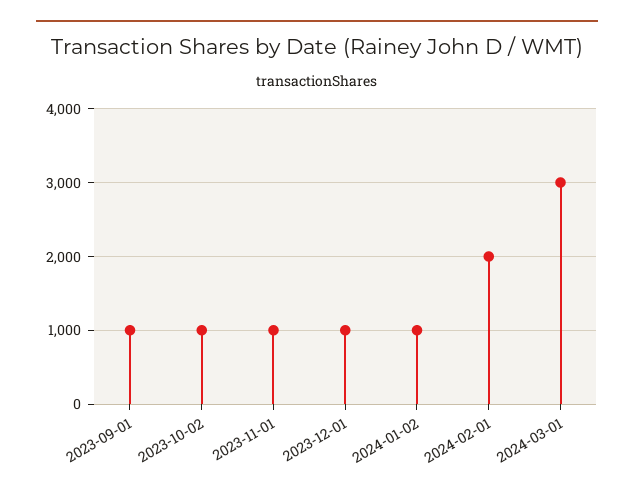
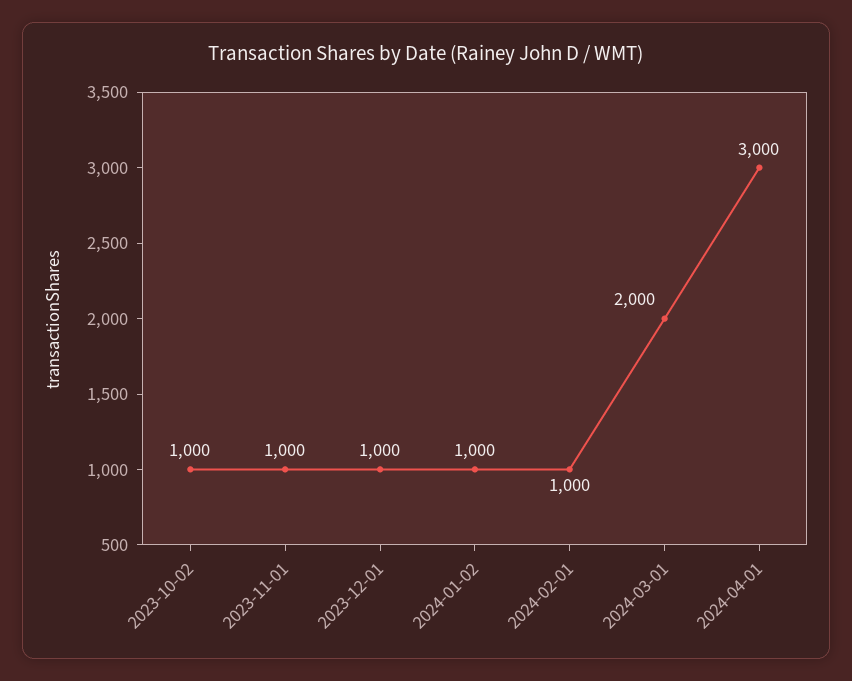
2023-09-01: 1000 -> none
2024-02-01: 2000 -> 1000
2024-03-01: 3000 -> 2000
2024-04-01: none -> 3000

